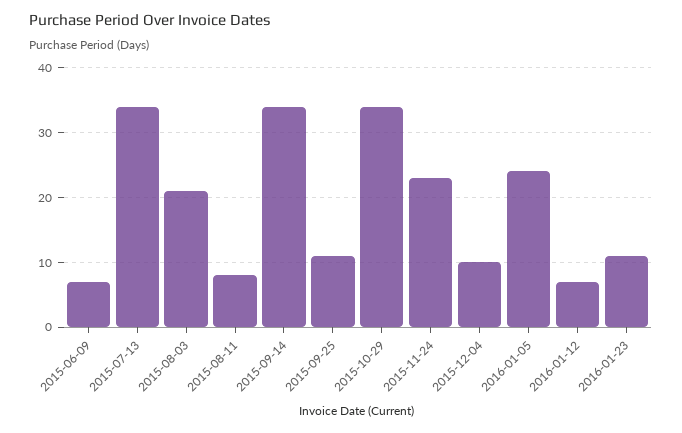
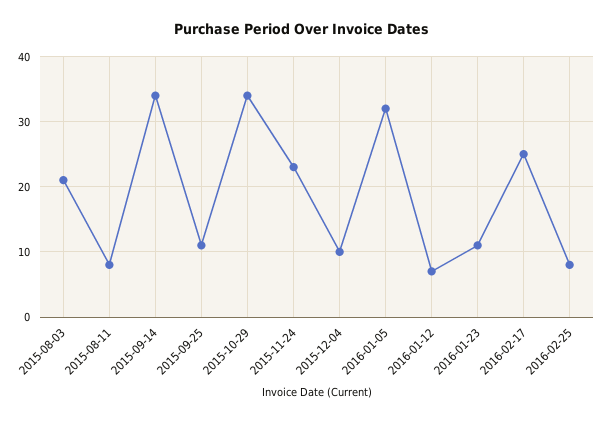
2015-06-09: 7 -> none
2015-07-13: 34 -> none
2016-01-05: 24 -> 32
2016-02-17: none -> 25
2016-02-25: none -> 8

